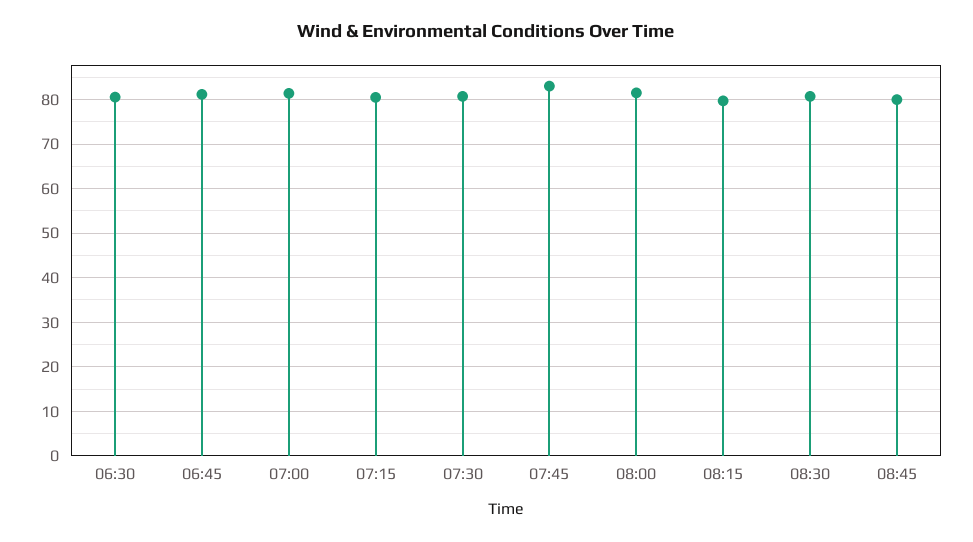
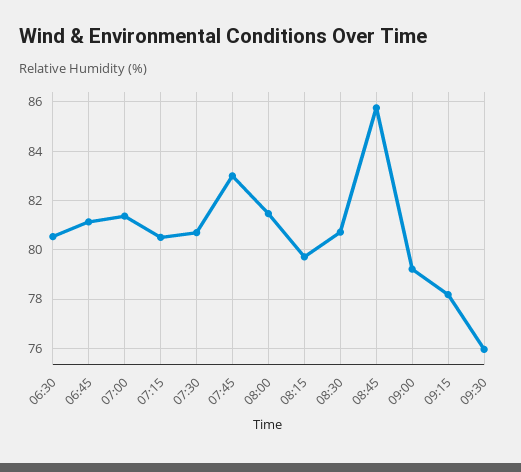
08:45: 80 -> 85.75
09:00: none -> 79.25
09:15: none -> 78.25
09:30: none -> 76

